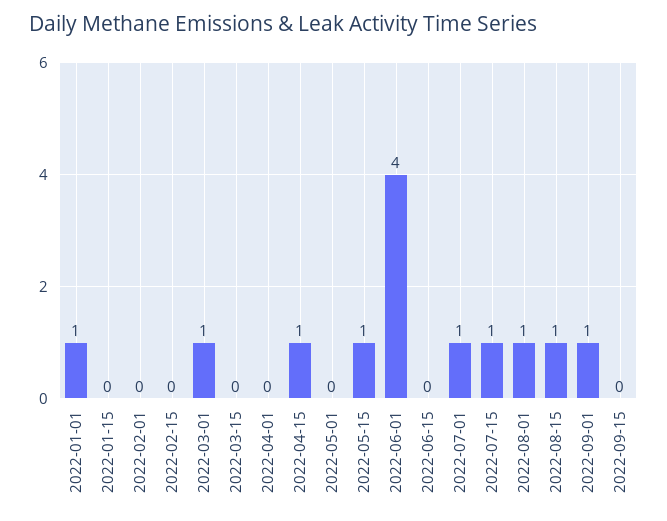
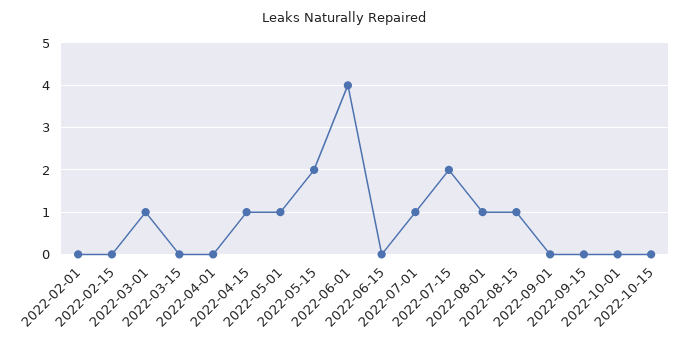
2022-01-01: 1 -> none
2022-01-15: 0 -> none
2022-05-01: 0 -> 1
2022-05-15: 1 -> 2
2022-07-15: 1 -> 2
2022-09-01: 1 -> 0
2022-10-01: none -> 0
2022-10-15: none -> 0

